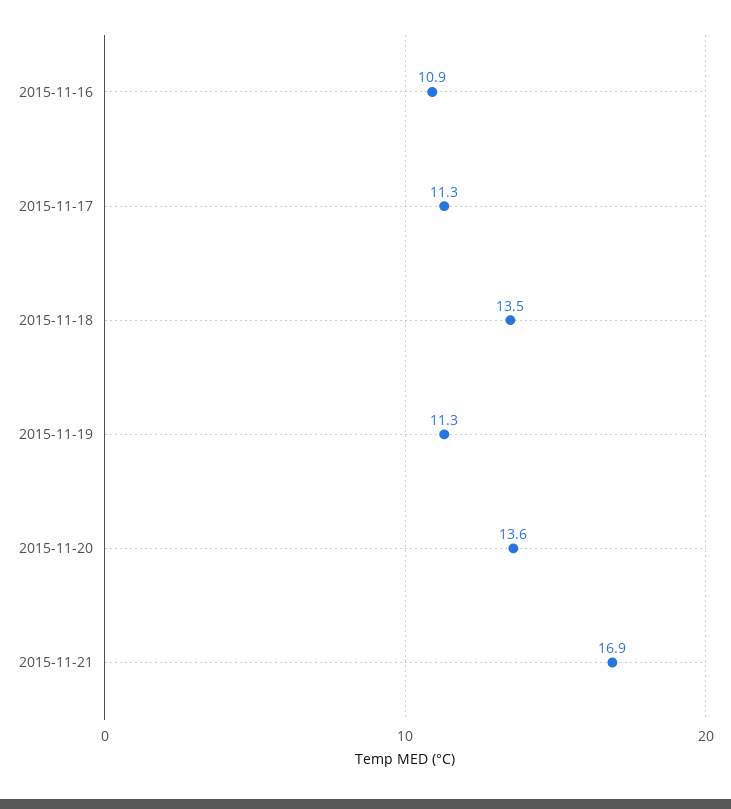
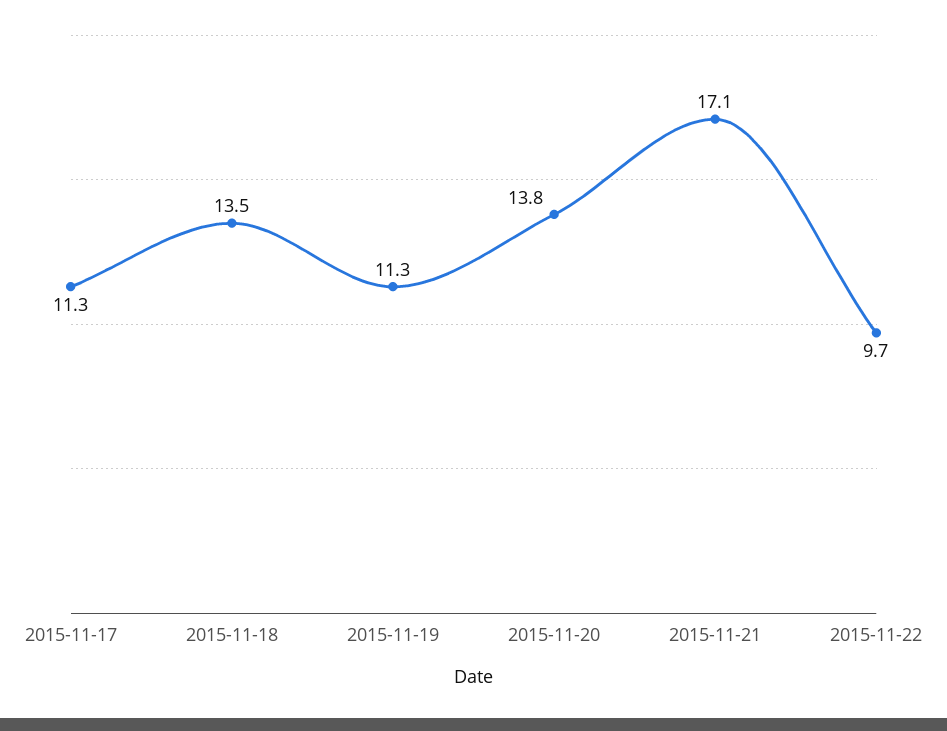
2015-11-16: 10.9 -> none
2015-11-20: 13.6 -> 13.8
2015-11-21: 16.9 -> 17.1
2015-11-22: none -> 9.7

